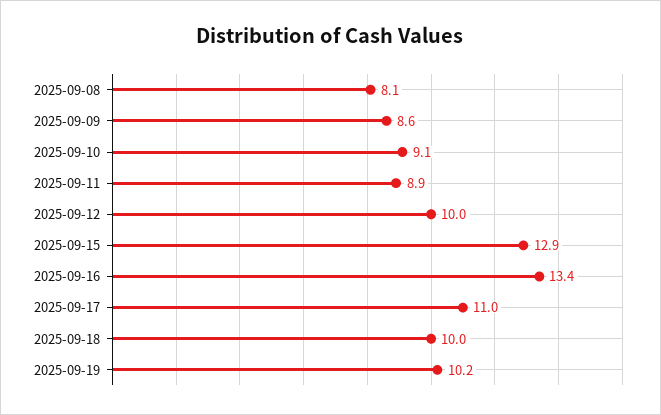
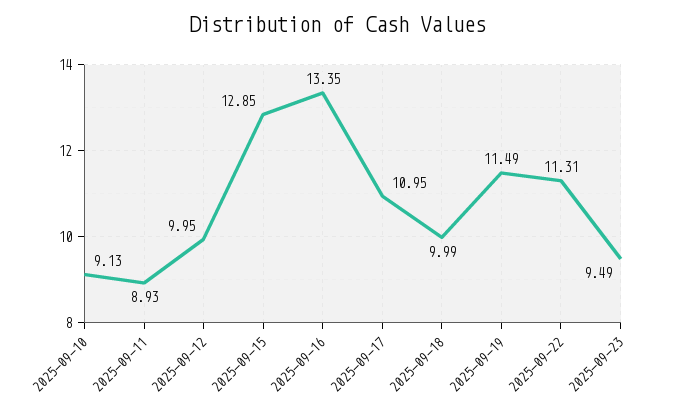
2025-09-08: 8.1 -> none
2025-09-09: 8.6 -> none
2025-09-19: 10.2 -> 11.49
2025-09-22: none -> 11.31
2025-09-23: none -> 9.49

